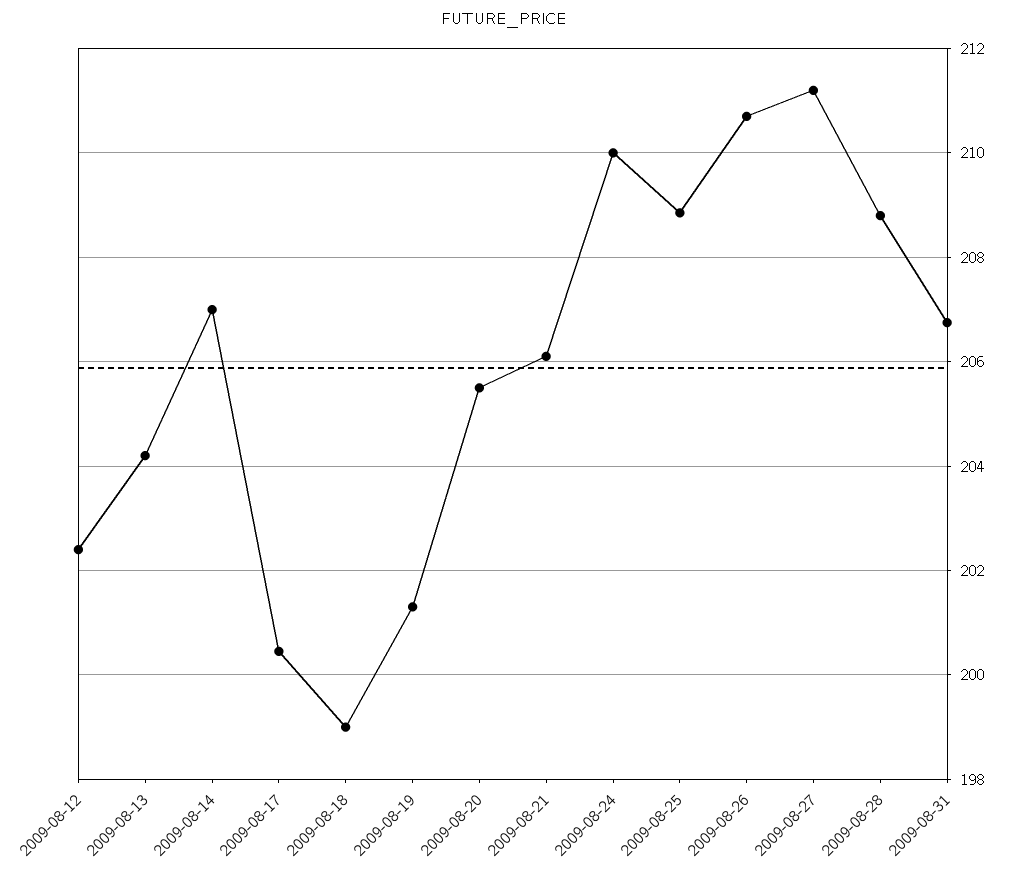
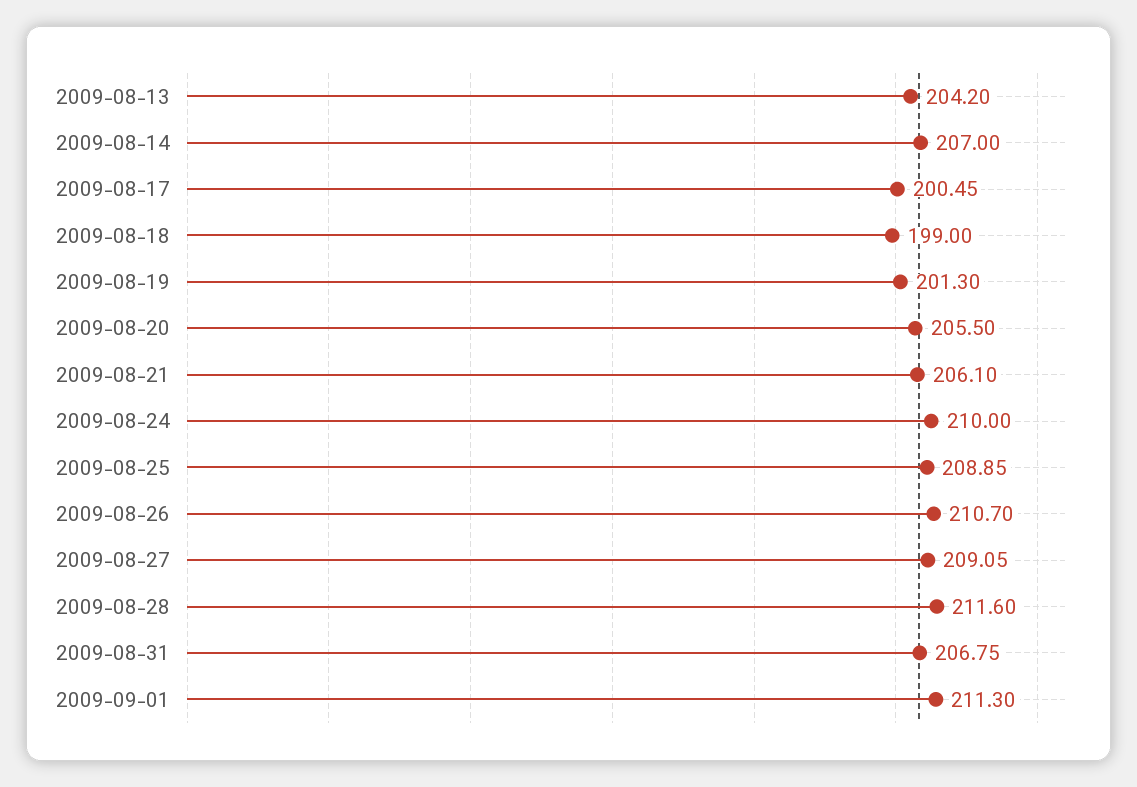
2009-08-12: 202.4 -> none
2009-08-27: 211.2 -> 209.05
2009-08-28: 208.8 -> 211.6
2009-09-01: none -> 211.3

